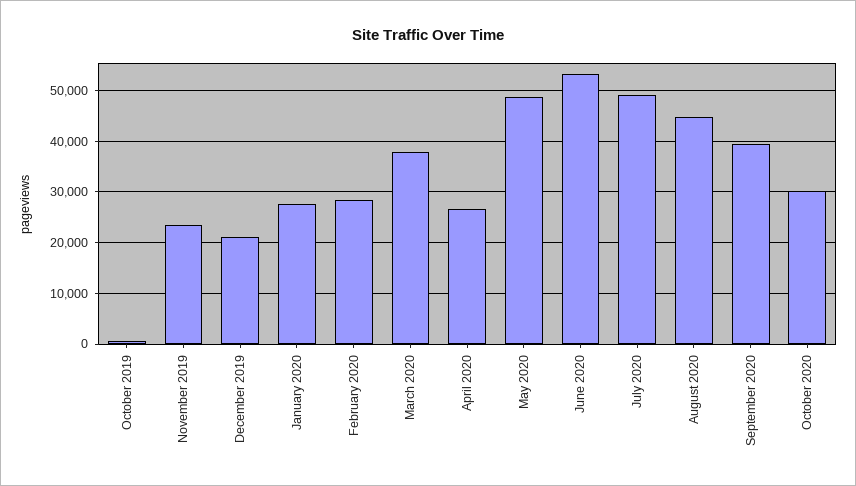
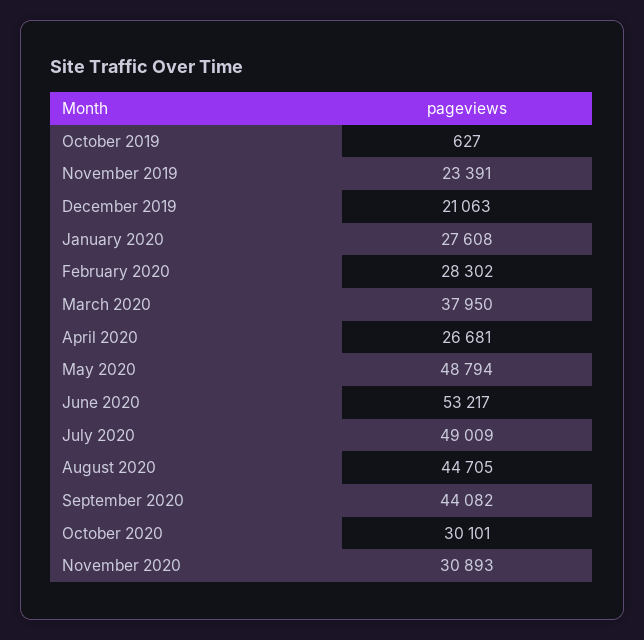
September 2020: 40000 -> 44082
November 2020: none -> 30893

